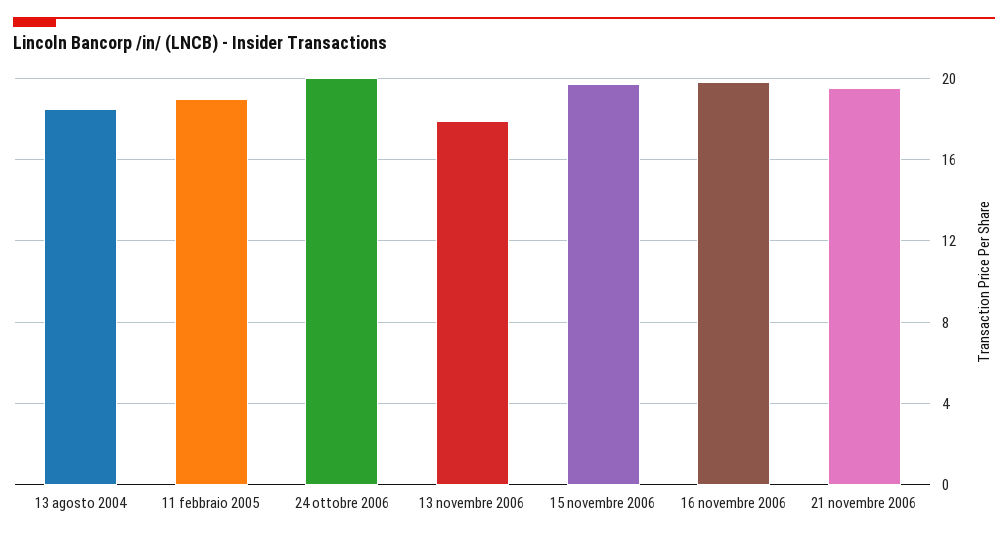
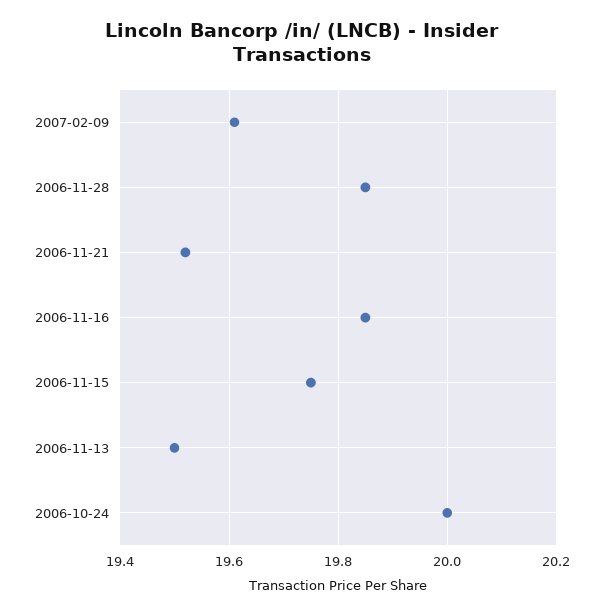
13 agosto 2004: 18.5 -> none
11 febbraio 2005: 19 -> none
13 novembre 2006: 18 -> 19.5
2007-02-09: none -> 19.6
2006-11-28: none -> 19.85

